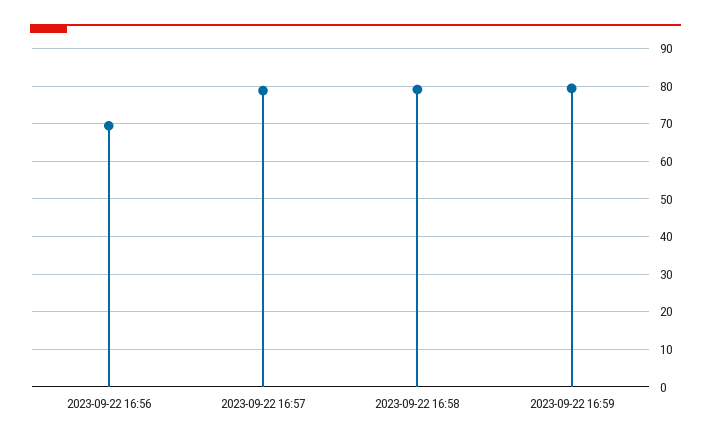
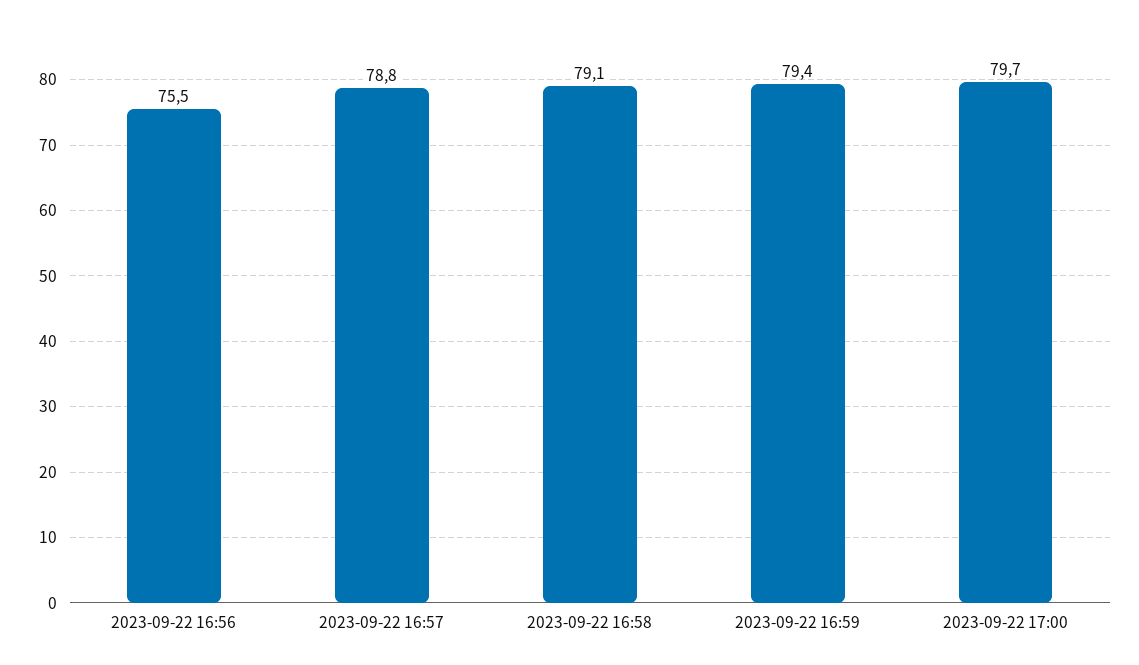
2023-09-22 16:56: 70 -> 75.5
2023-09-22 17:00: none -> 79.7

